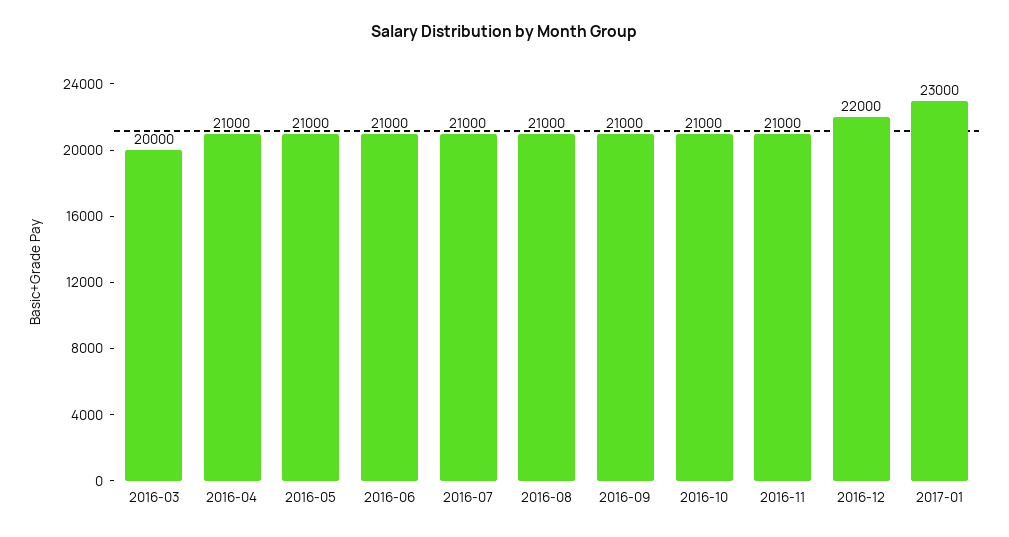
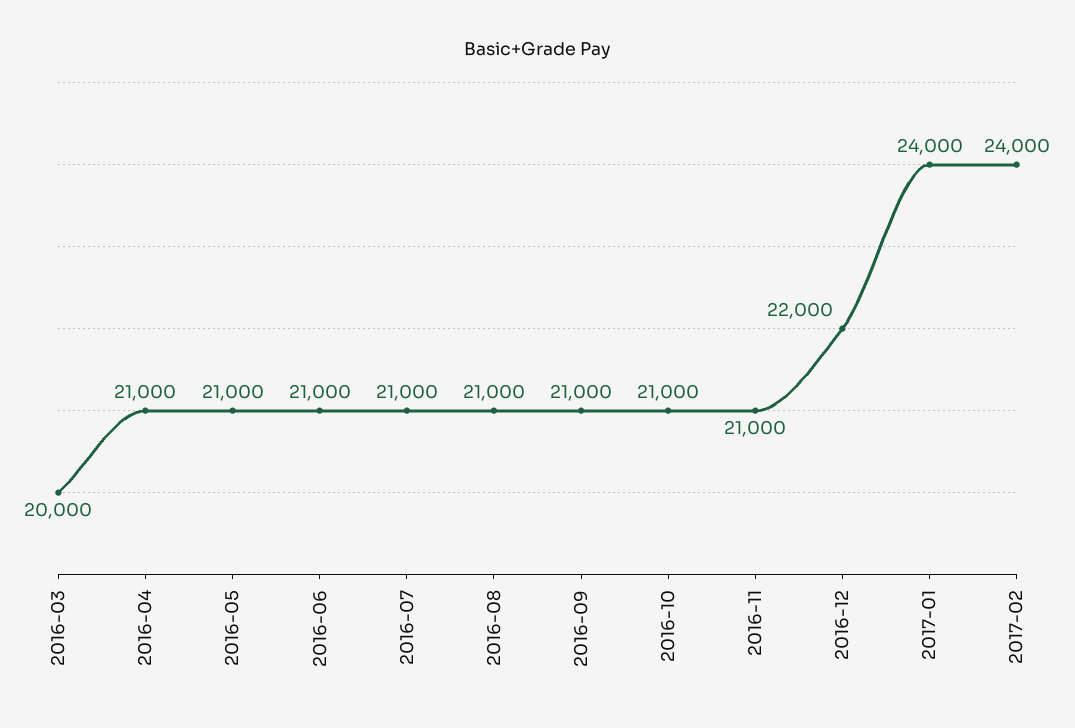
2017-01: 23000 -> 24000
2017-02: none -> 24000

